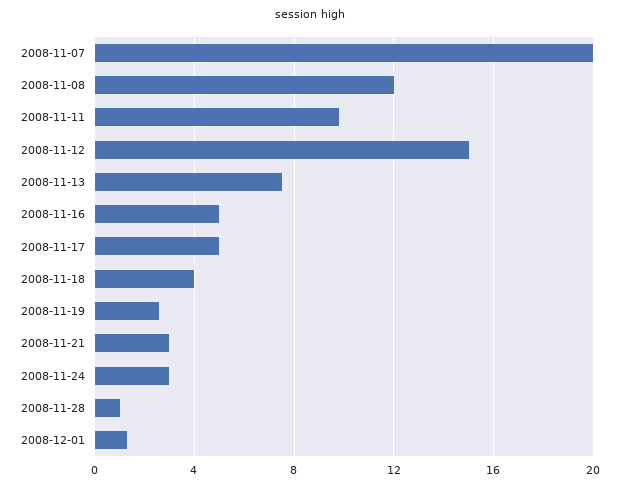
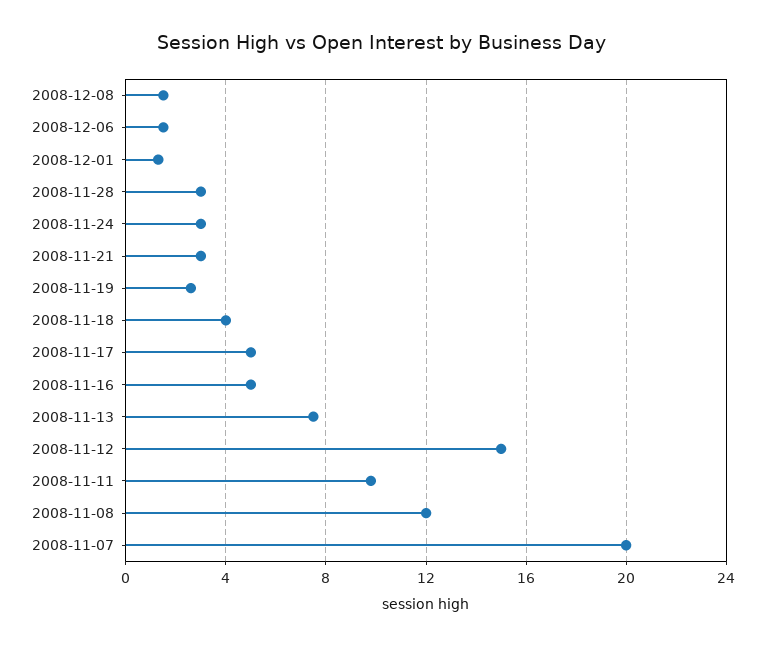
2008-11-28: 1 -> 3
2008-12-08: none -> 1.5
2008-12-06: none -> 1.5

